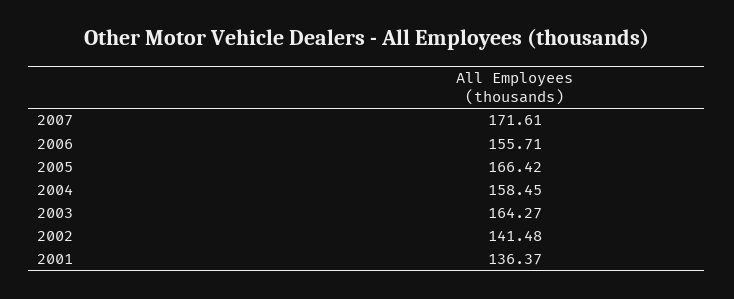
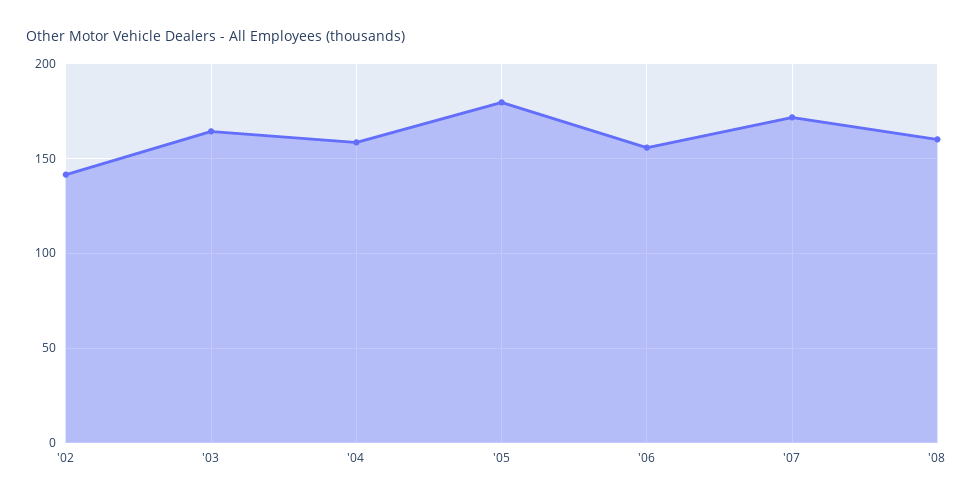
2005: 166.42 -> 180
2001: 136.37 -> none
'08: none -> 160

